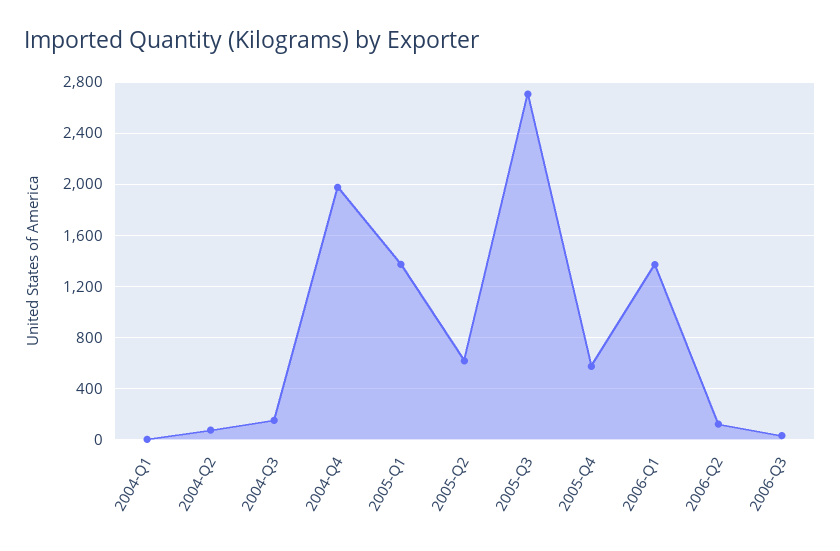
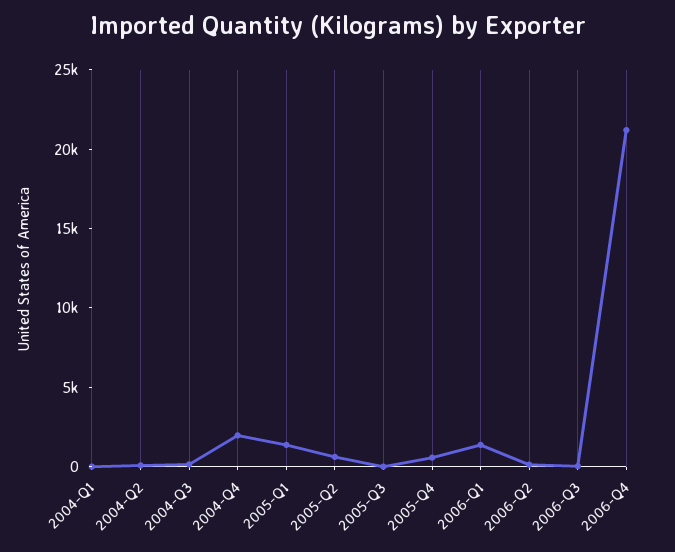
2005-Q3: 2700 -> 0
2006-Q4: none -> 21000

